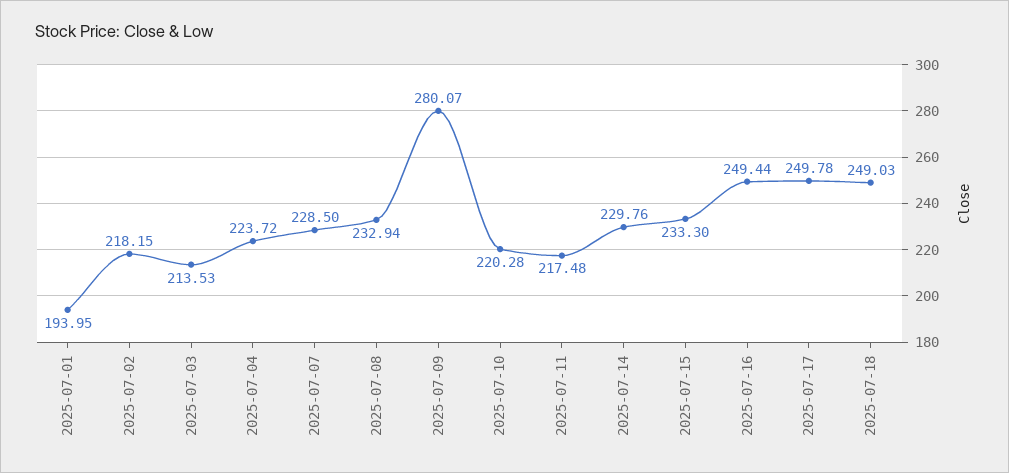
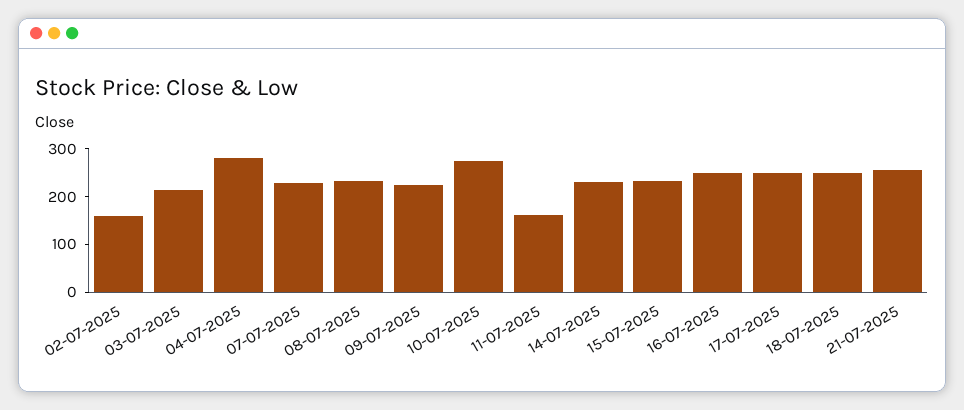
2025-07-01: 193.95 -> none
2025-07-02: 218.15 -> 160
2025-07-04: 223.72 -> 280
2025-07-09: 280.07 -> 220
2025-07-10: 220.28 -> 280
2025-07-11: 217.48 -> 160
21-07-2025: none -> 260

